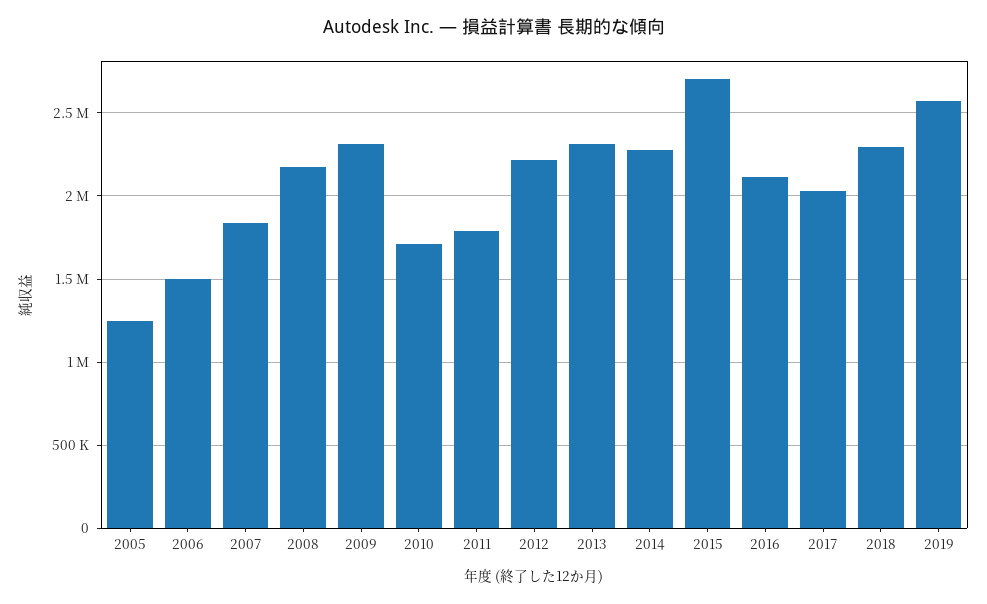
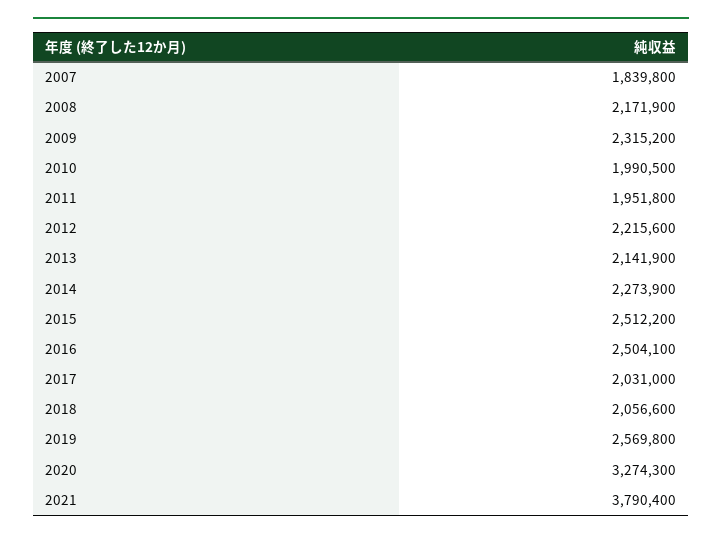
2005: 1250000 -> none
2006: 1500000 -> none
2010: 1700000 -> 1990500
2011: 1800000 -> 1951800
2013: 2300000 -> 2141900
2015: 2700000 -> 2512200
2016: 2100000 -> 2504100
2018: 2300000 -> 2056600
2020: none -> 3274300
2021: none -> 3790400

